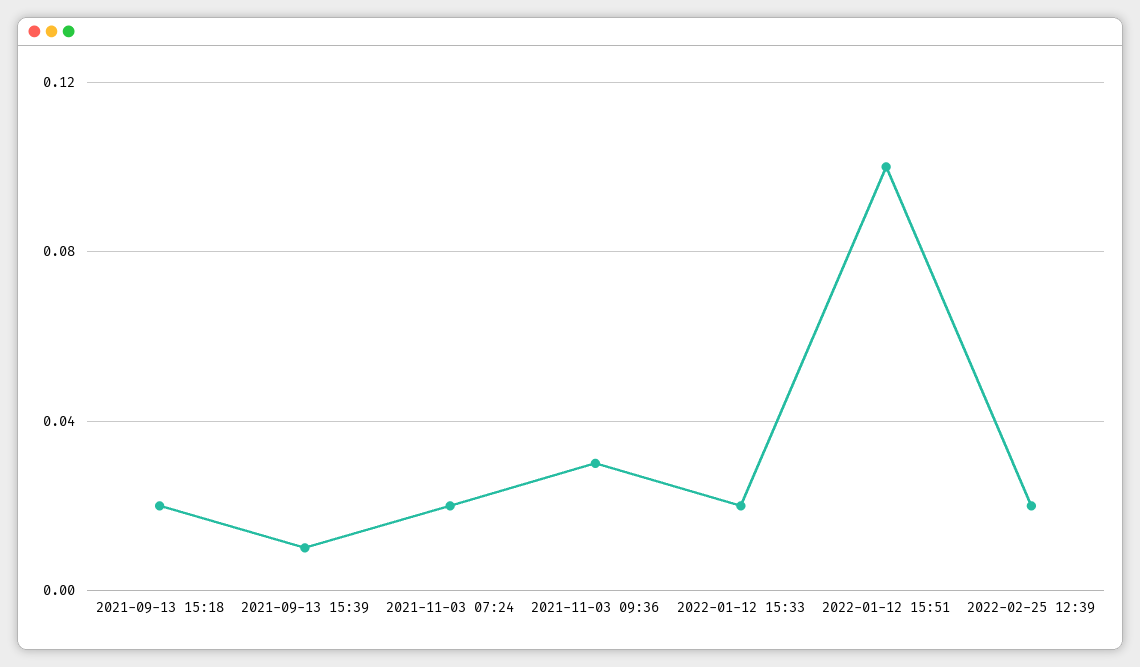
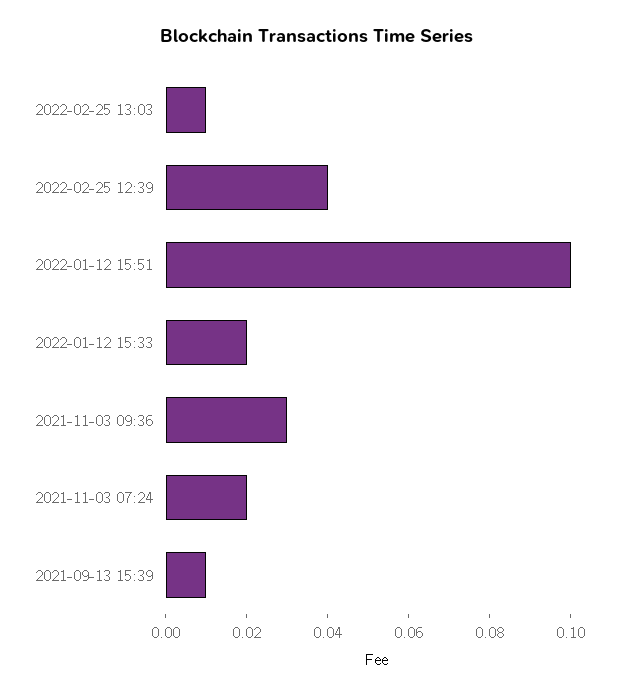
2021-09-13 15:18: 0.02 -> none
2022-02-25 12:39: 0.02 -> 0.04
2022-02-25 13:03: none -> 0.01

